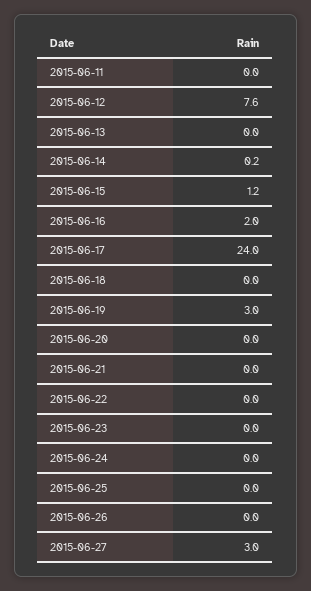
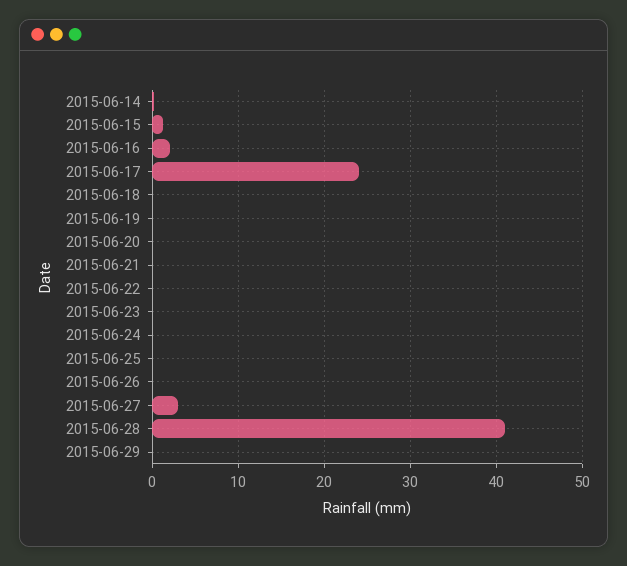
2015-06-11: 0 -> none
2015-06-12: 7.6 -> none
2015-06-13: 0 -> none
2015-06-19: 3 -> 0
2015-06-28: none -> 41
2015-06-29: none -> 0

